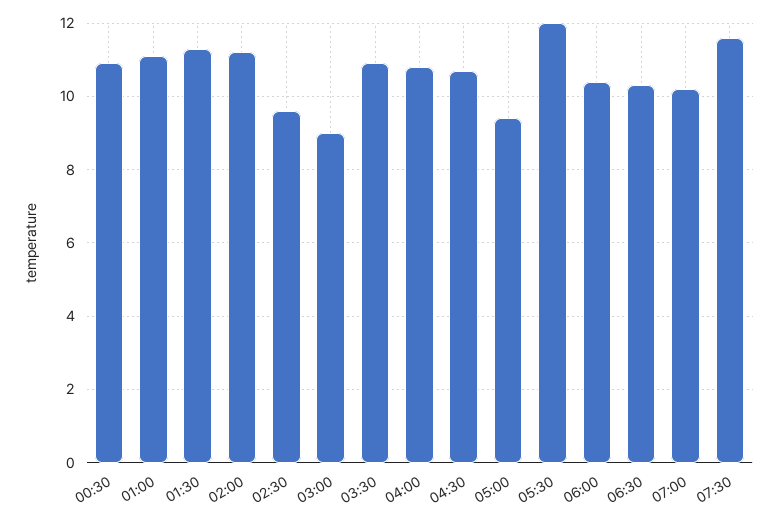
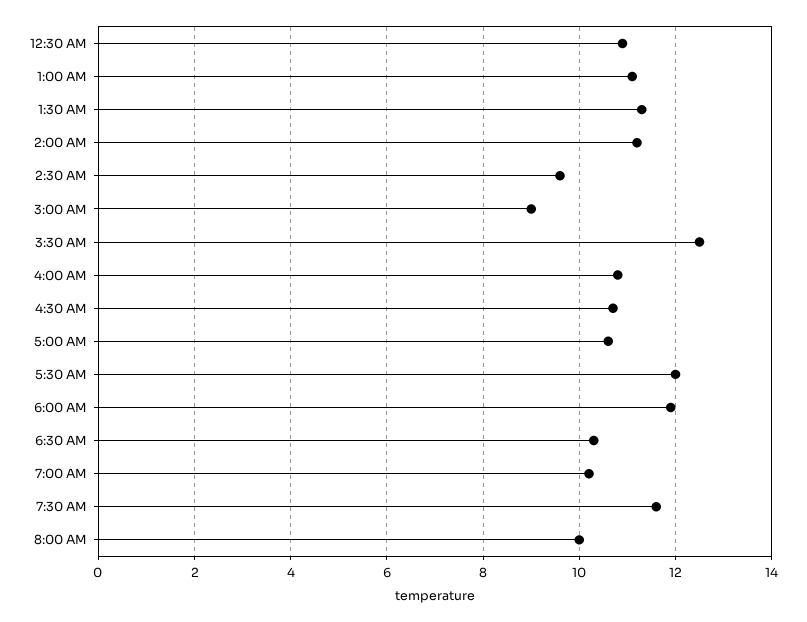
03:30: 11 -> 12.5
05:00: 9.5 -> 10.5
06:00: 10.5 -> 12
8:00 AM: none -> 10

